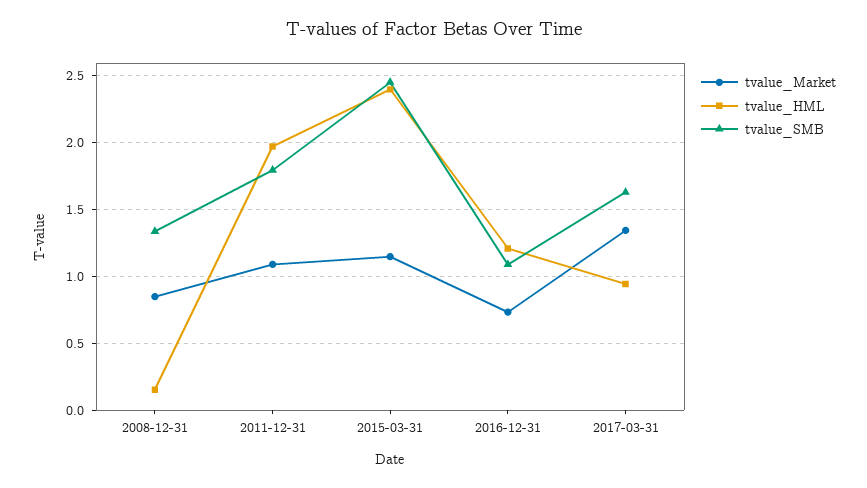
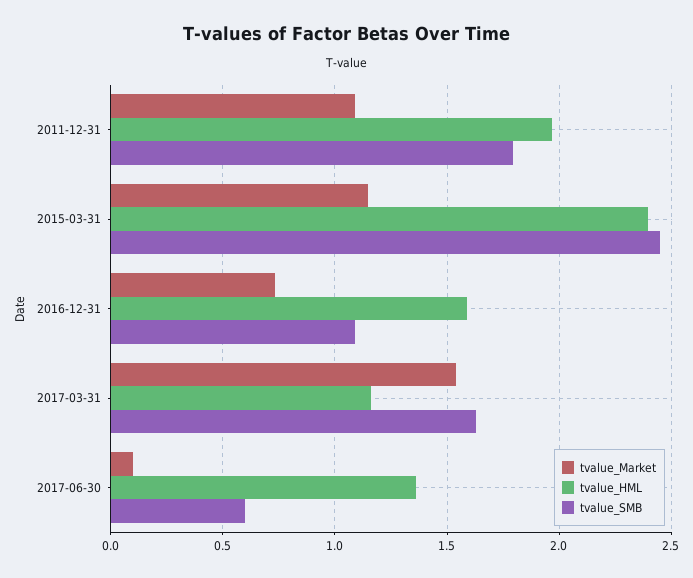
tvalue_Market, 2008-12-31: 0.85 -> none
tvalue_HML, 2008-12-31: 0.15 -> none
tvalue_SMB, 2008-12-31: 1.35 -> none
tvalue_HML, 2016-12-31: 1.2 -> 1.6
tvalue_Market, 2017-03-31: 1.35 -> 1.55
tvalue_HML, 2017-03-31: 0.95 -> 1.15
tvalue_Market, 2017-06-30: none -> 0.1
tvalue_HML, 2017-06-30: none -> 1.35
tvalue_SMB, 2017-06-30: none -> 0.6

